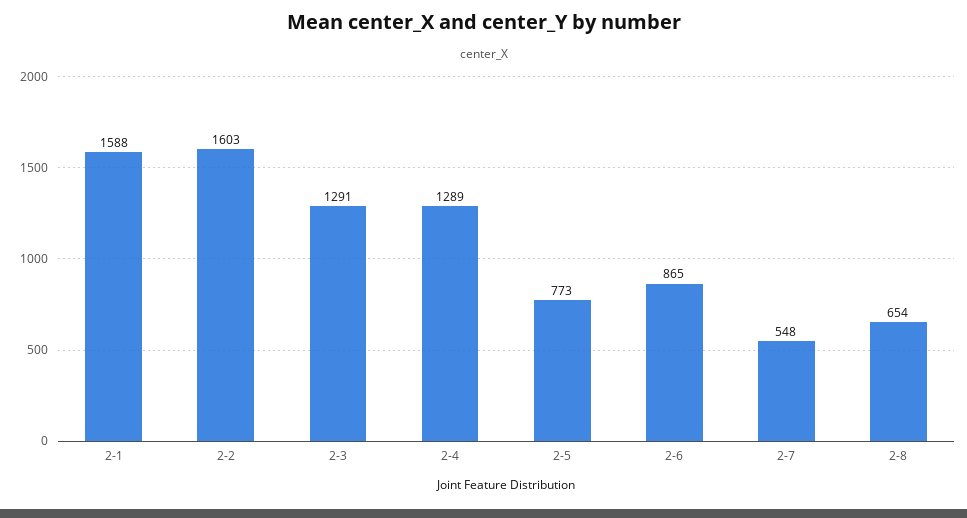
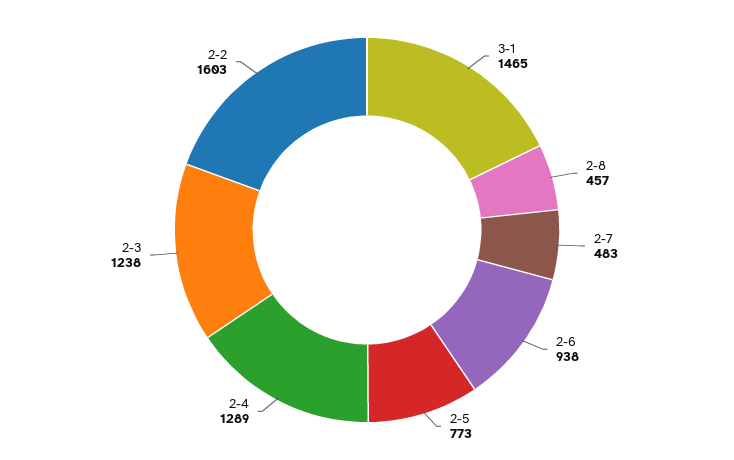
2-1: 1588 -> none
2-3: 1291 -> 1238
2-6: 865 -> 938
2-7: 548 -> 483
2-8: 654 -> 457
3-1: none -> 1465

